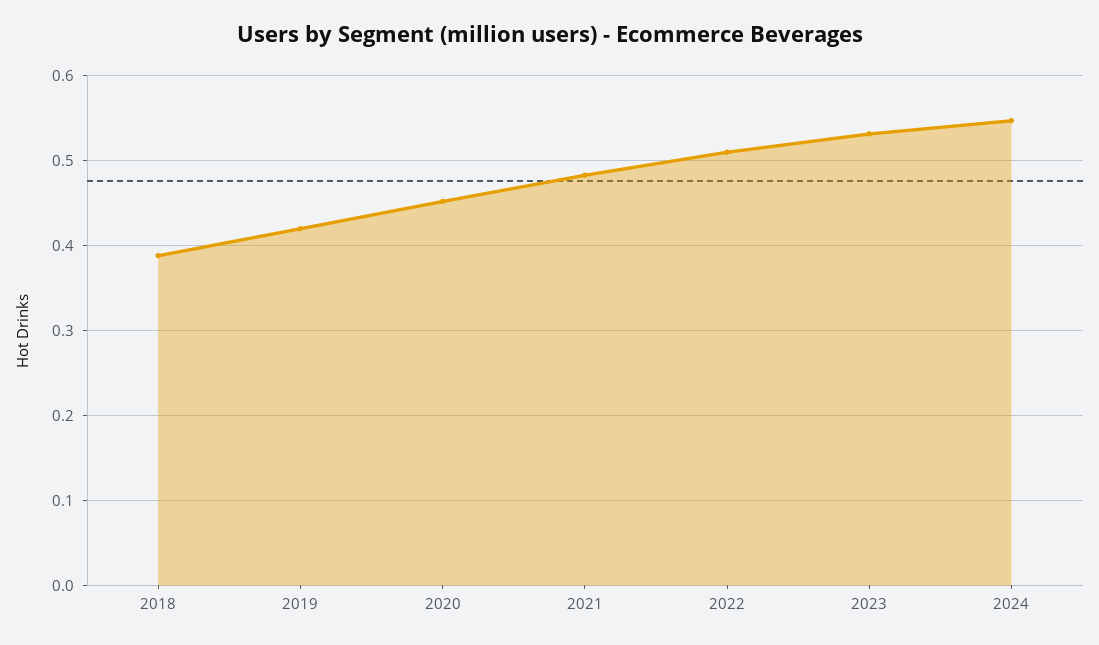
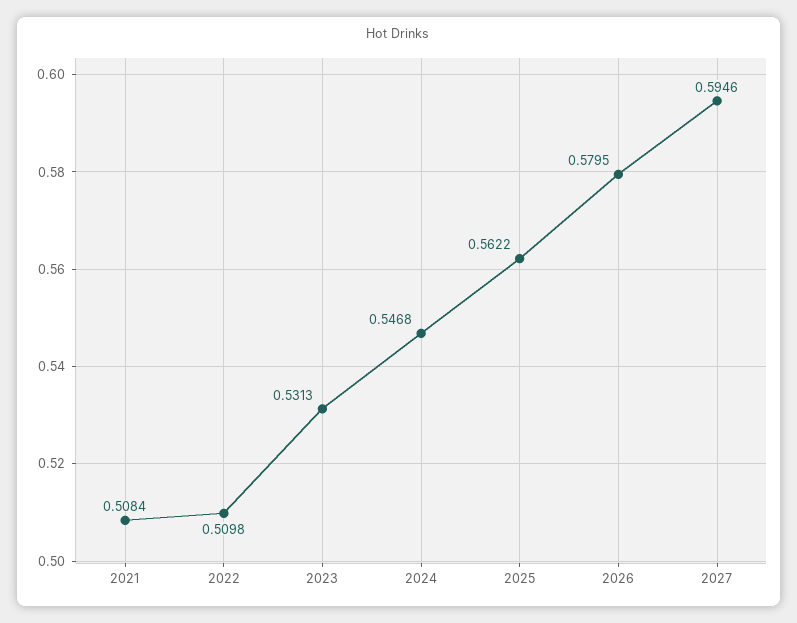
2018: 0.39 -> none
2019: 0.42 -> none
2020: 0.45 -> none
2021: 0.48 -> 0.5084
2025: none -> 0.5622
2026: none -> 0.5795
2027: none -> 0.5946

